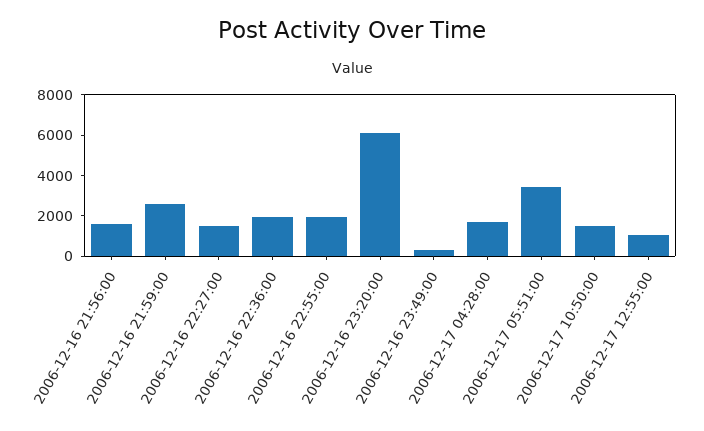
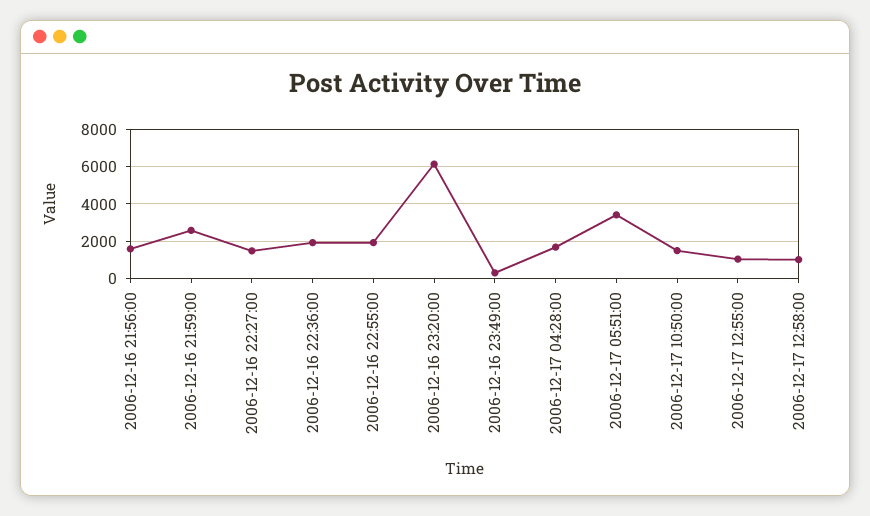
2006-12-17 12:58:00: none -> 1000

